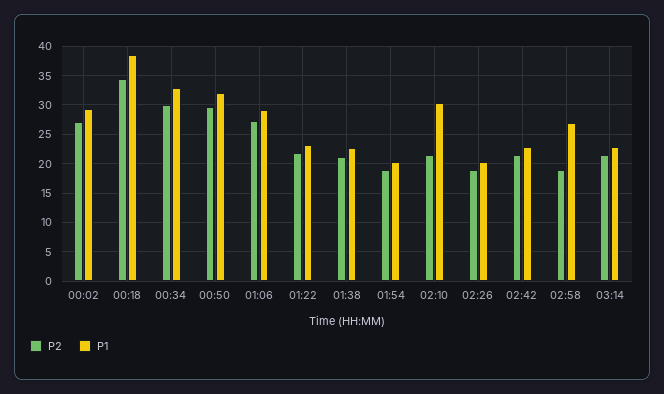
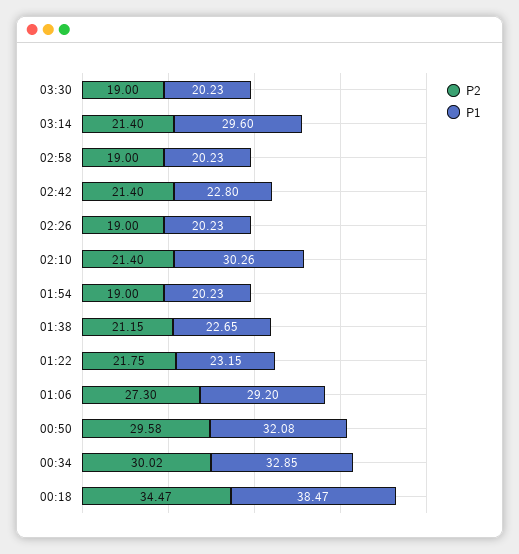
P2, 00:02: 27.5 -> none
P1, 00:02: 30 -> none
P1, 02:58: 27.5 -> 20.23
P1, 03:14: 22.5 -> 29.6
P2, 03:30: none -> 19
P1, 03:30: none -> 20.23

